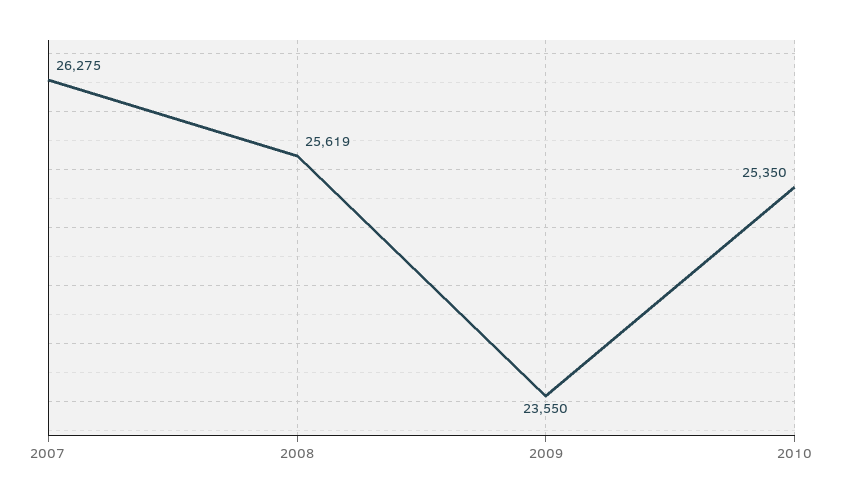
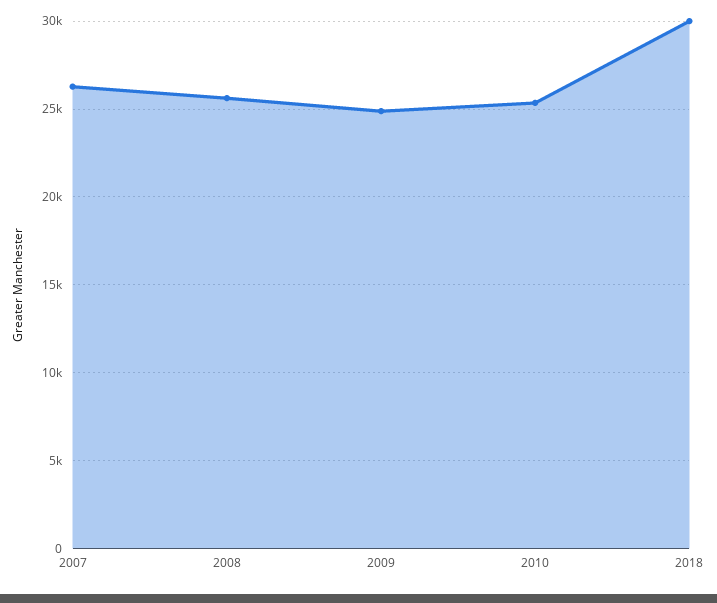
2009: 23550 -> 25000
2018: none -> 30000

